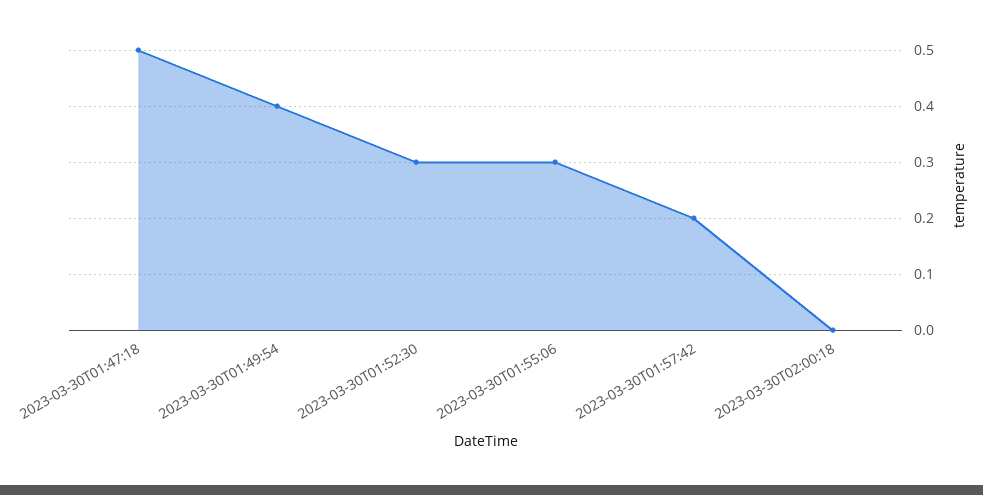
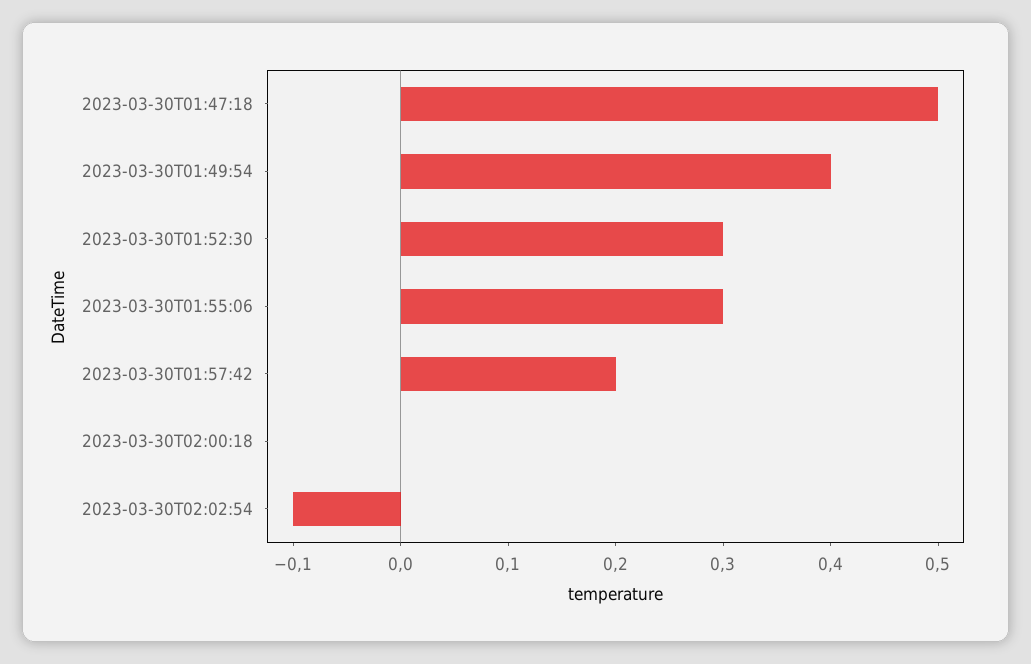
2023-03-30T02:02:54: none -> -0.1

